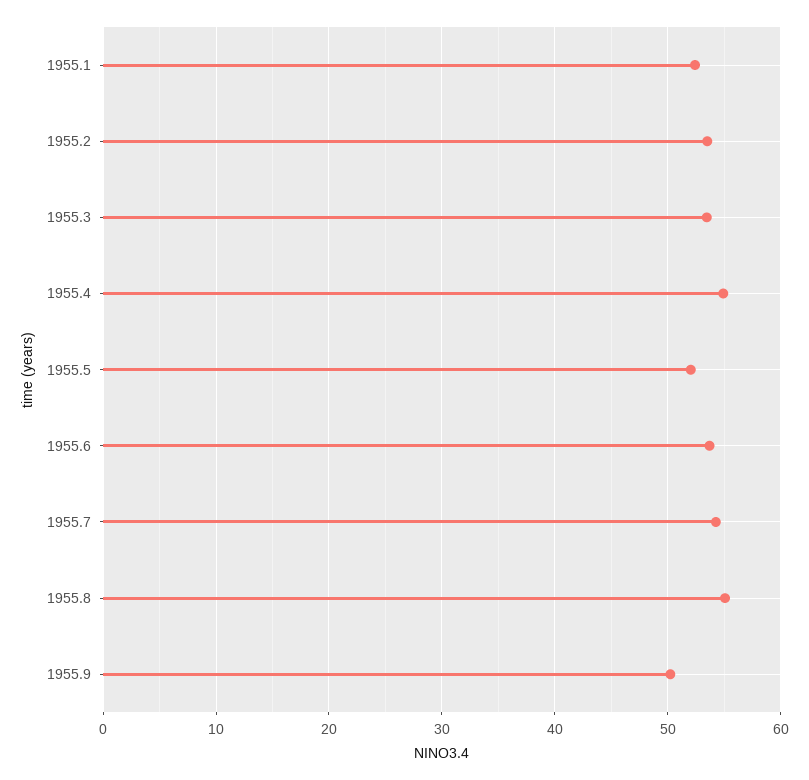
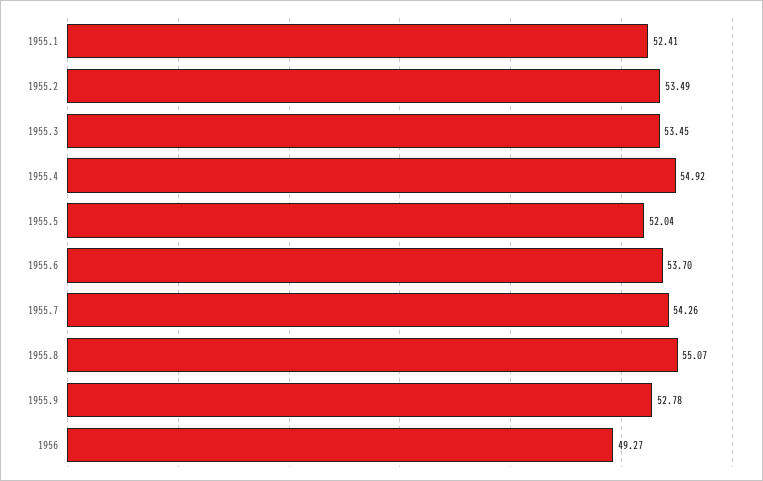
1955.9: 50 -> 52.78
1956: none -> 49.27

